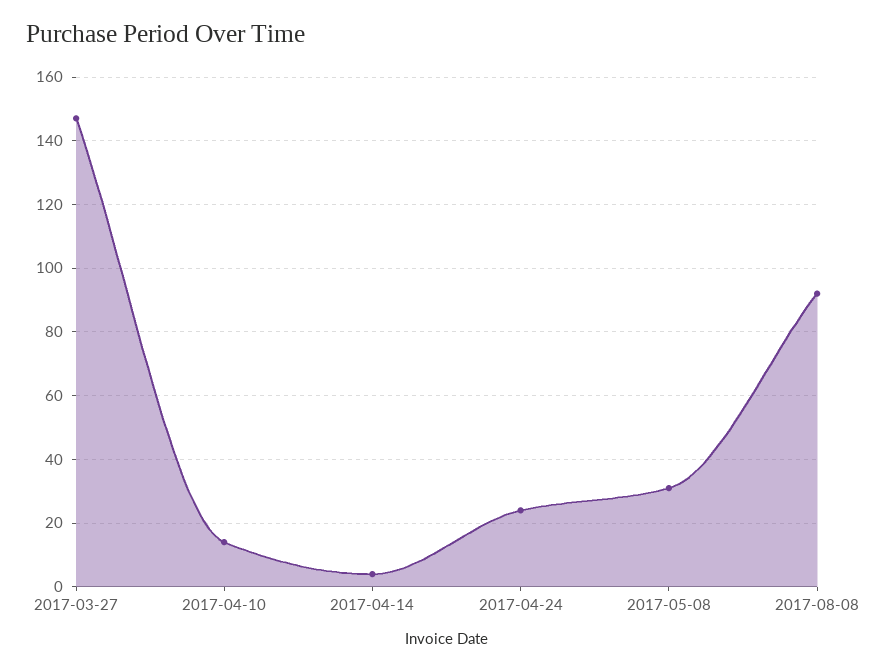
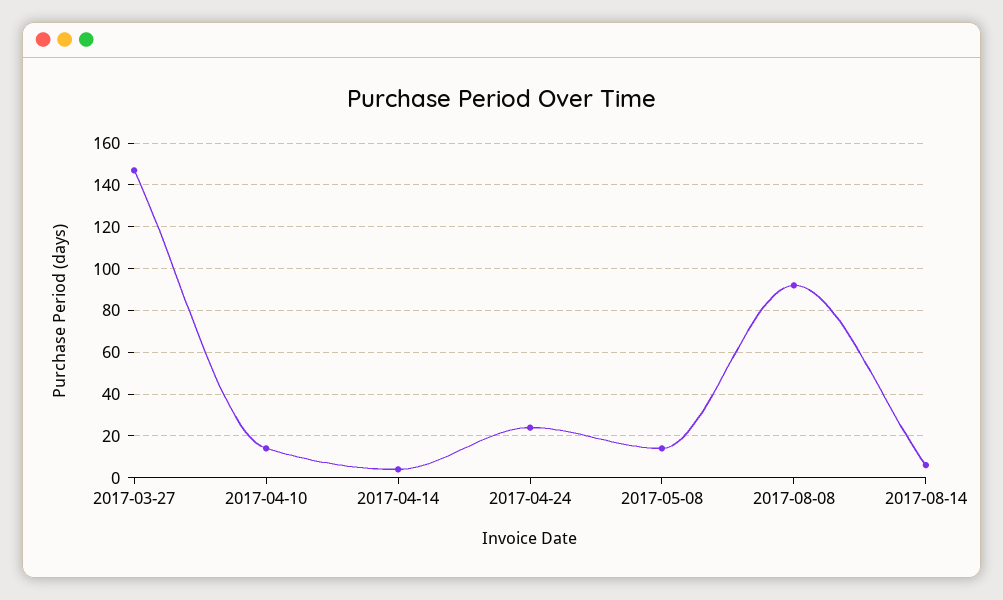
2017-05-08: 30 -> 15
2017-08-14: none -> 5

